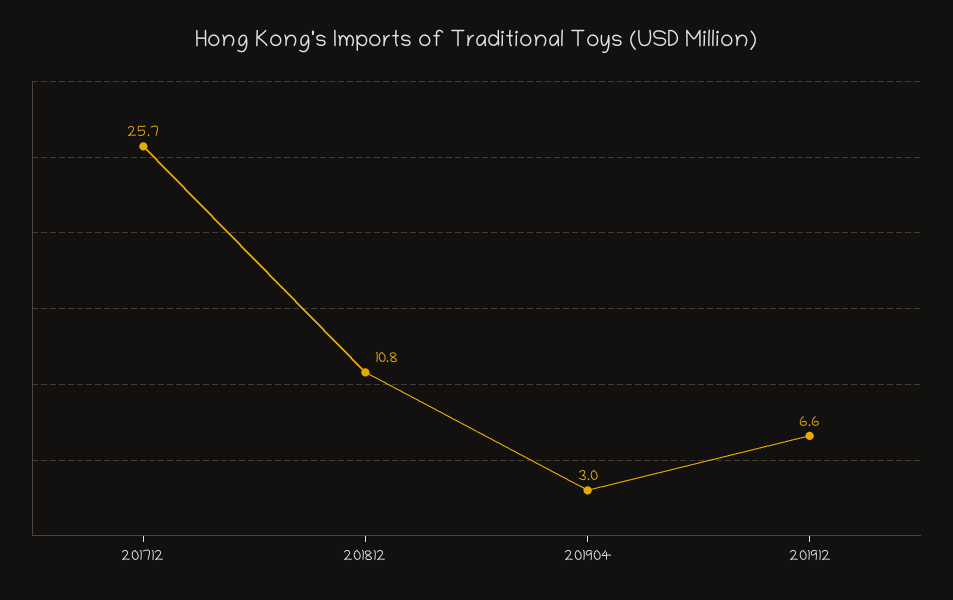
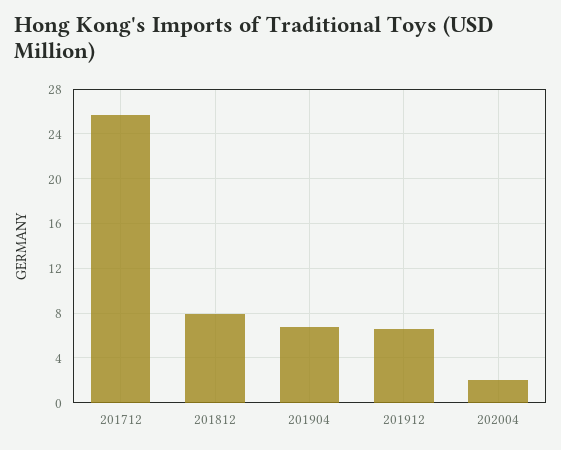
201812: 10.8 -> 8
201904: 3 -> 7
202004: none -> 2

